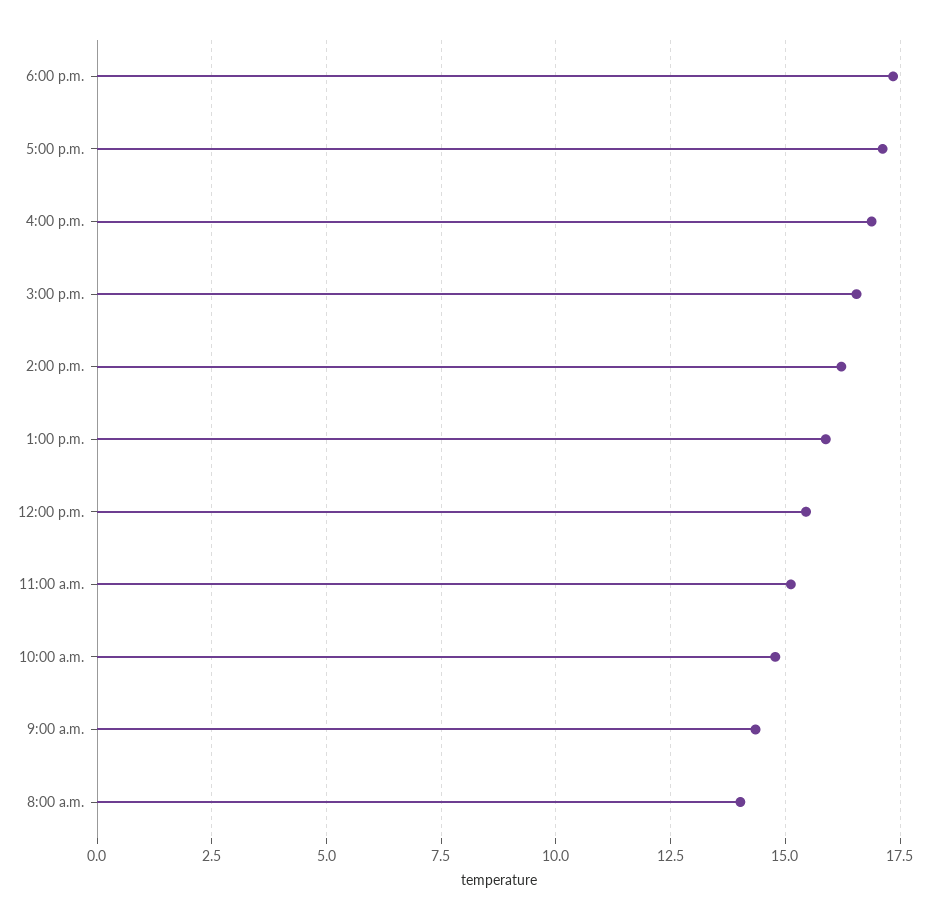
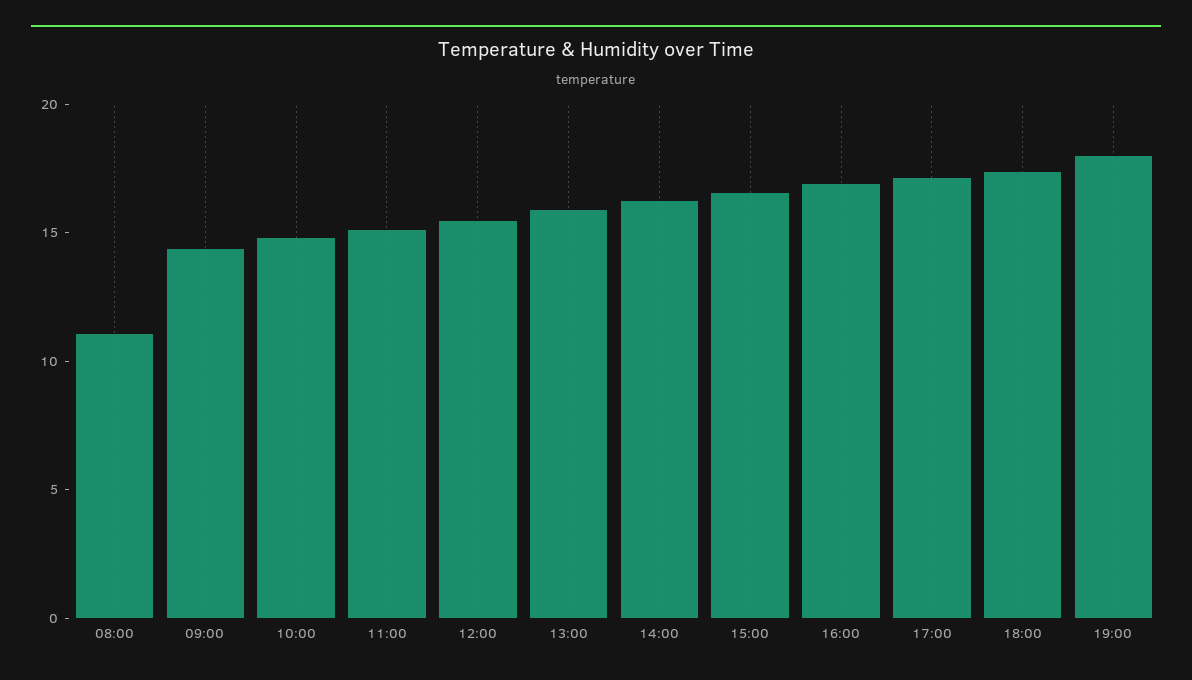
8:00 a.m.: 14 -> 11
19:00: none -> 18

